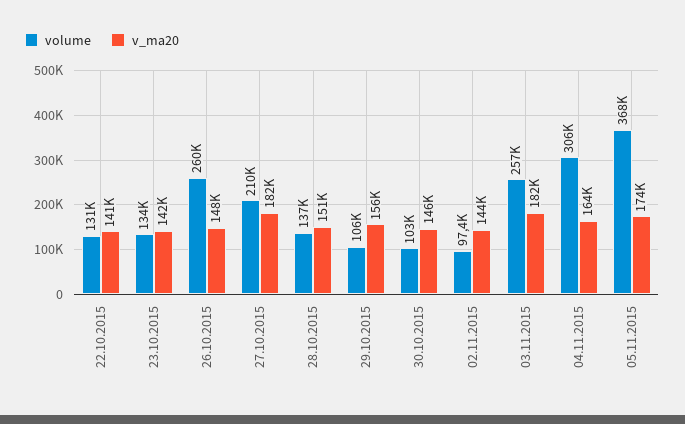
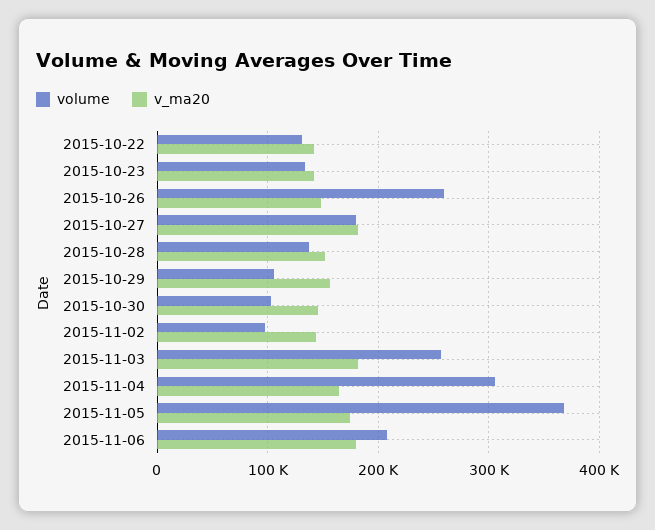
volume, 27.10.2015: 210000 -> 180000
volume, 2015-11-06: none -> 210000
v_ma20, 2015-11-06: none -> 180000

